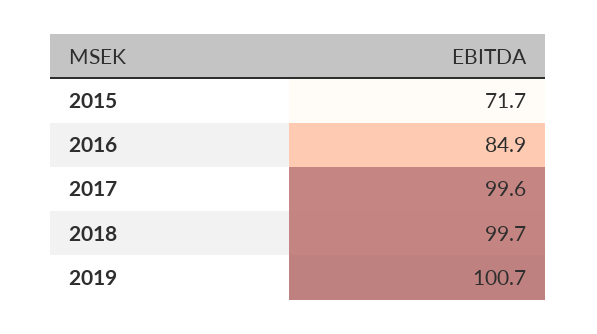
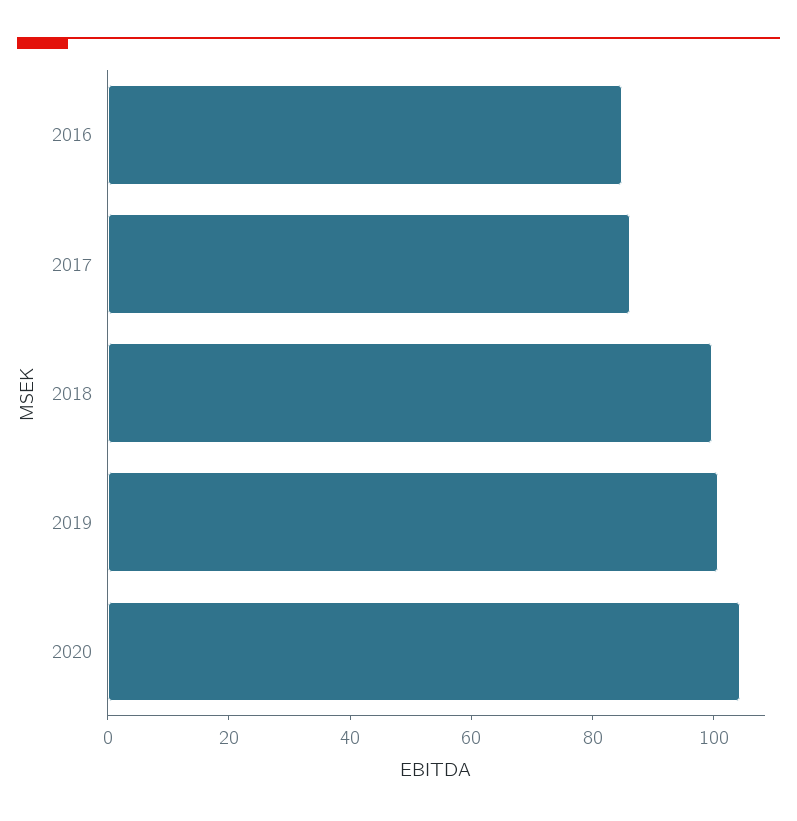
2015: 71.7 -> none
2017: 99.6 -> 85
2020: none -> 105

